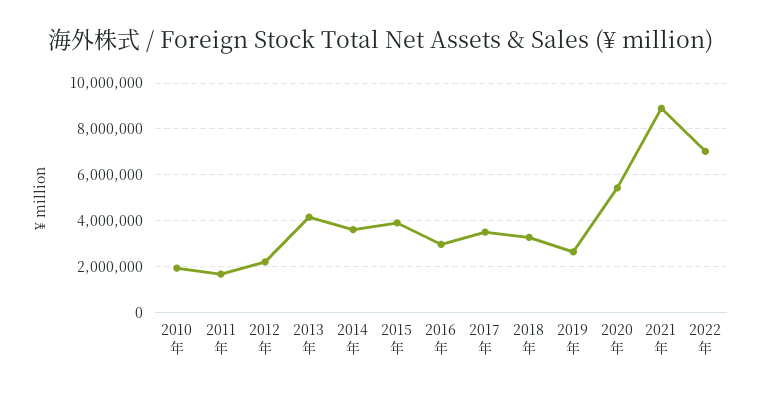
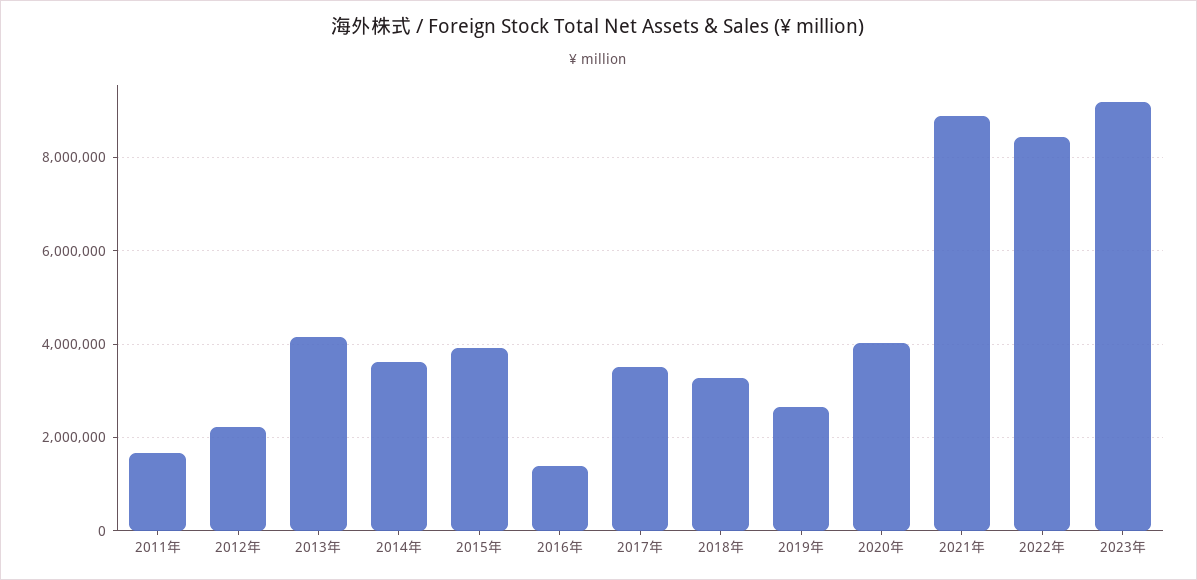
2010年: 2000000 -> none
2016年: 3000000 -> 1400000
2020年: 5500000 -> 4000000
2022年: 7000000 -> 8400000
2023年: none -> 9200000

